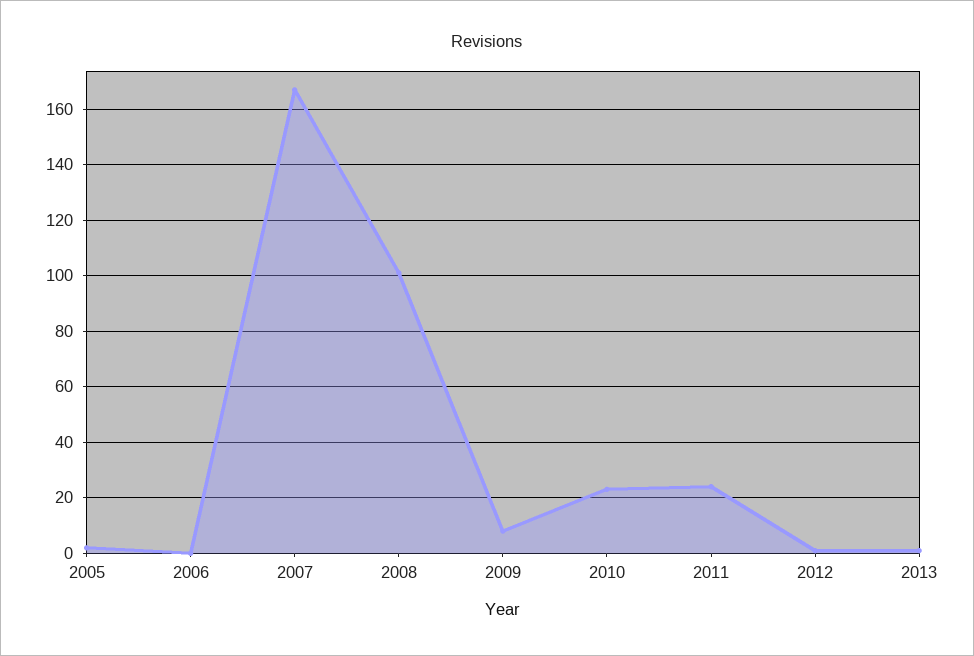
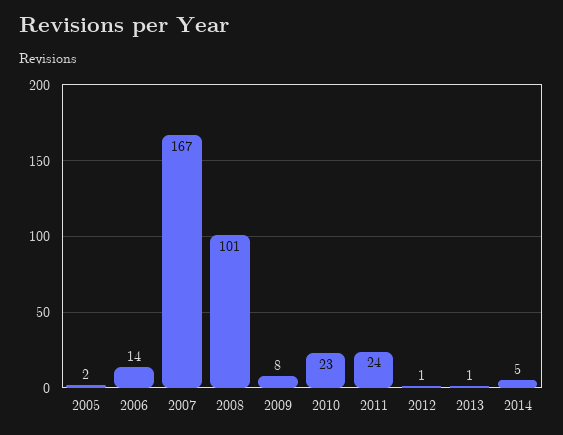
2006: 0 -> 14
2014: none -> 5

